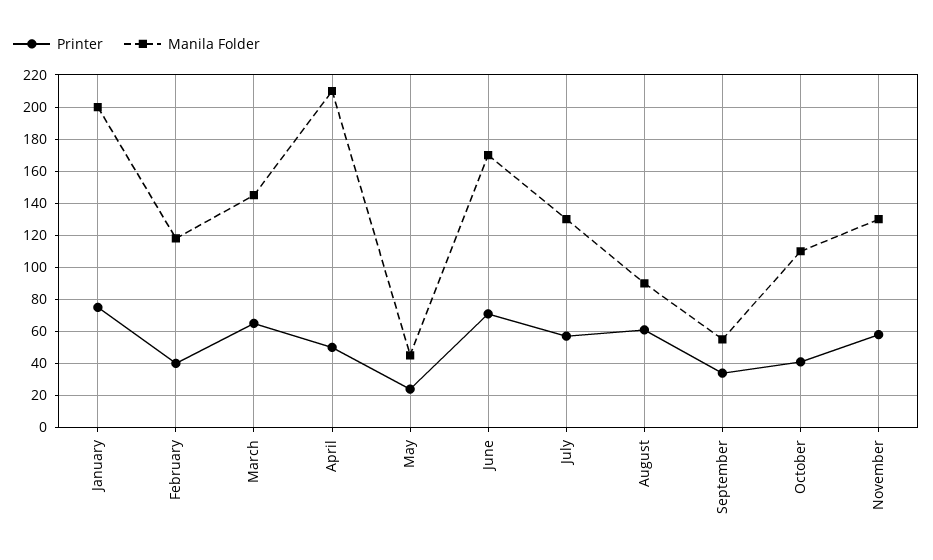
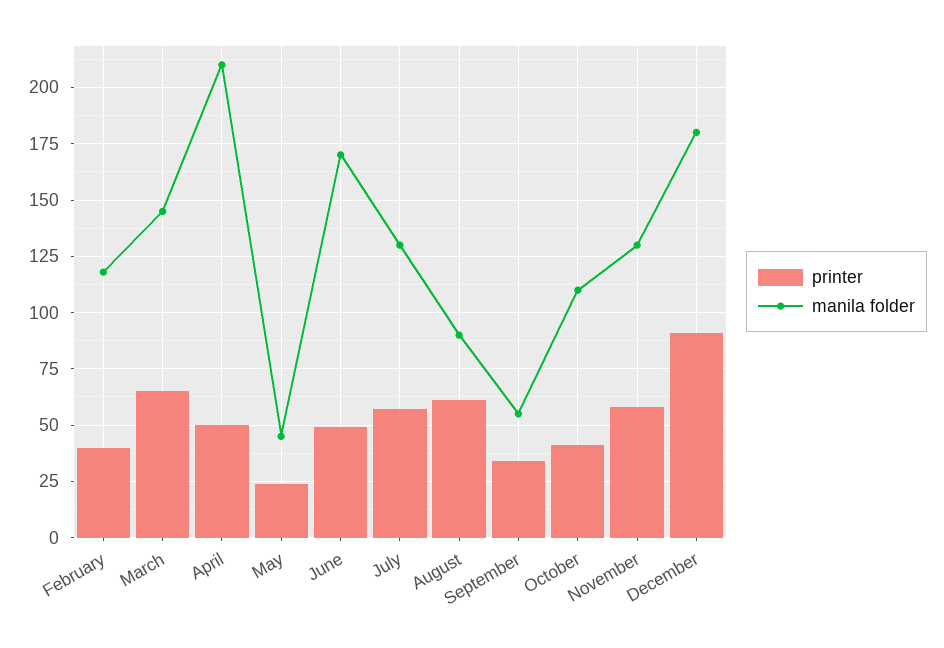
Printer, January: 75 -> none
Manila Folder, January: 200 -> none
Printer, June: 70 -> 50
Printer, December: none -> 90
Manila Folder, December: none -> 180

